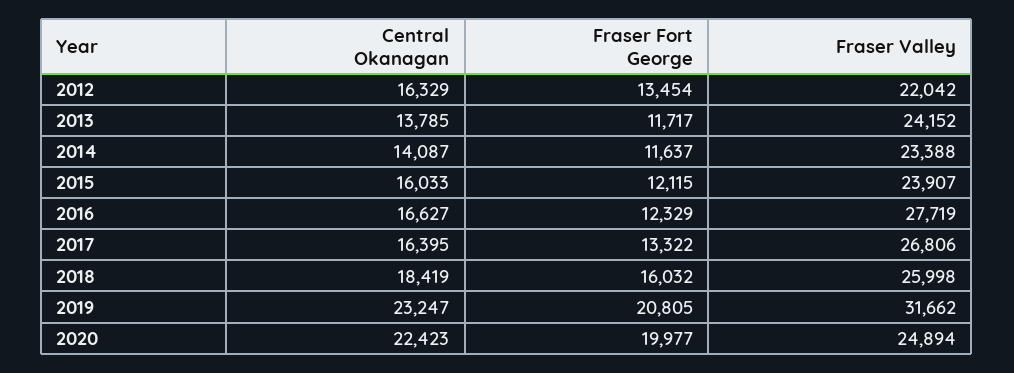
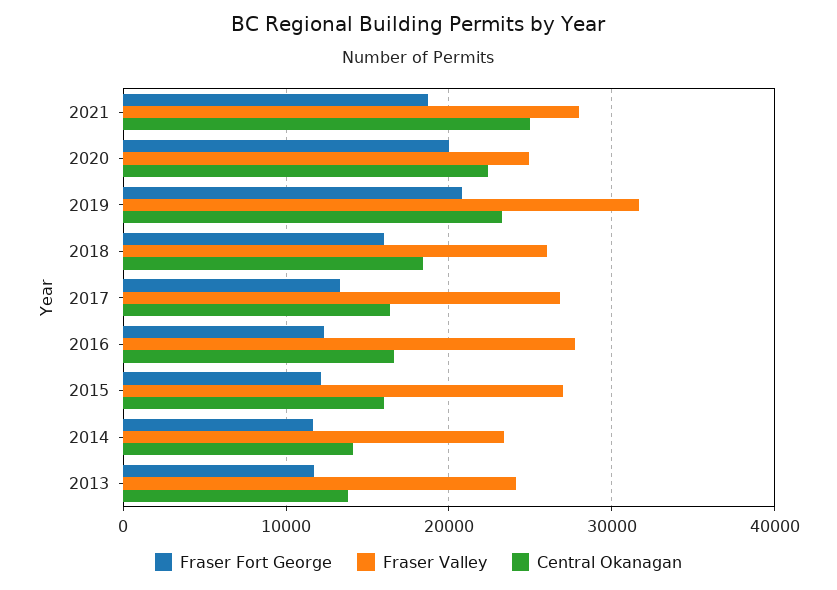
Central Okanagan, 2012: 16329 -> none
Fraser Fort George, 2012: 13454 -> none
Fraser Valley, 2012: 22042 -> none
Fraser Valley, 2015: 23907 -> 27000
Fraser Fort George, 2021: none -> 19000
Fraser Valley, 2021: none -> 28000
Central Okanagan, 2021: none -> 25000

